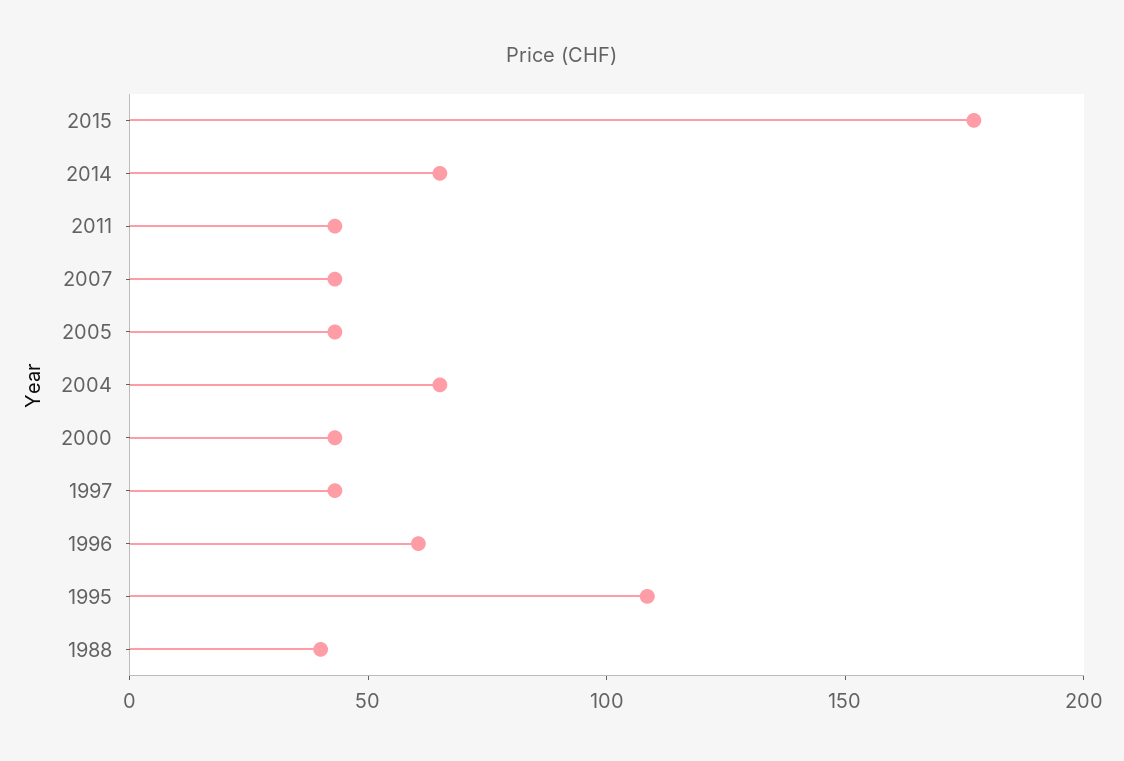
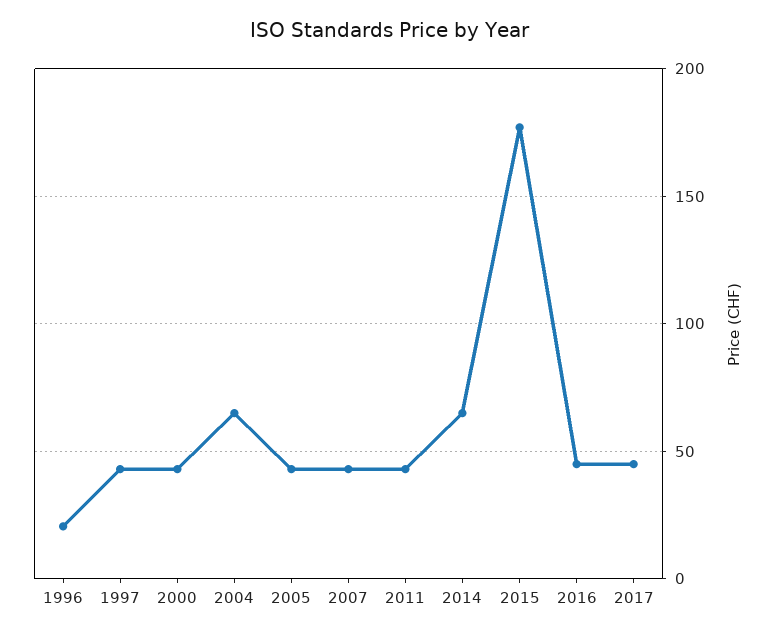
1996: 60 -> 20
1995: 110 -> none
1988: 40 -> none
2016: none -> 45
2017: none -> 45

